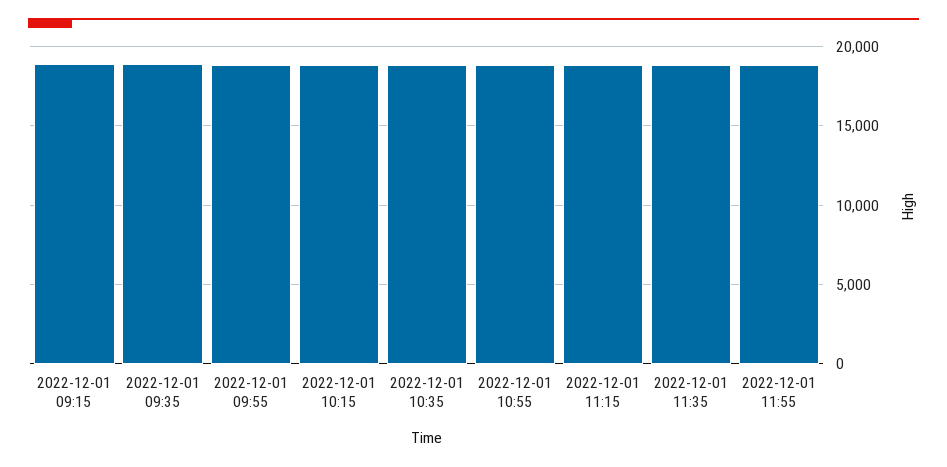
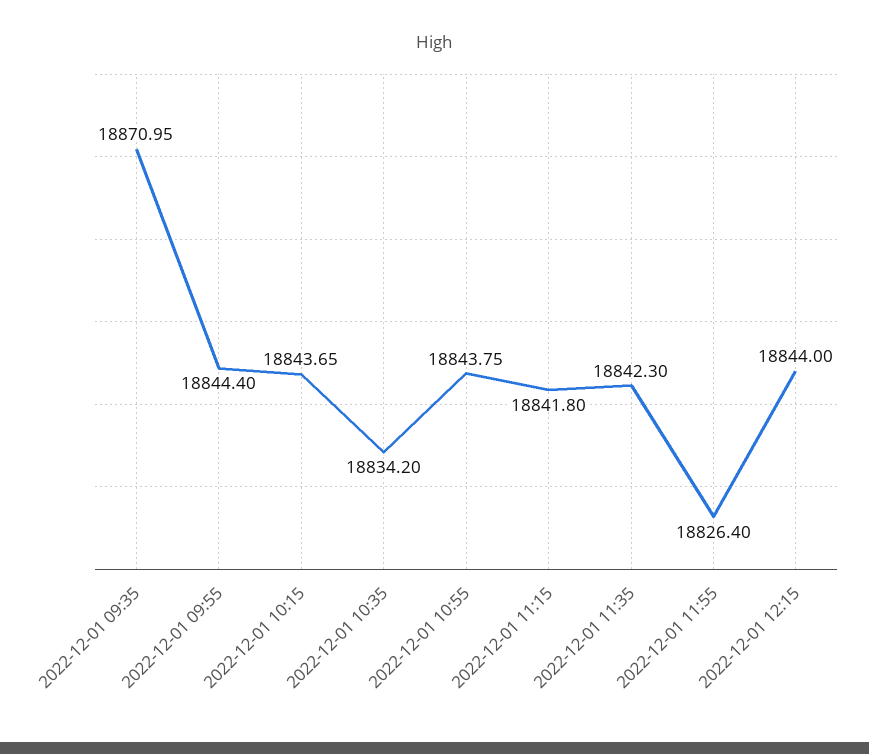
2022-12-01 09:15: 19000 -> none
2022-12-01 12:15: none -> 18844

